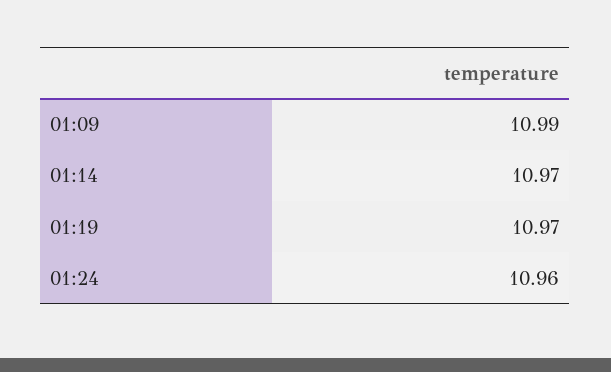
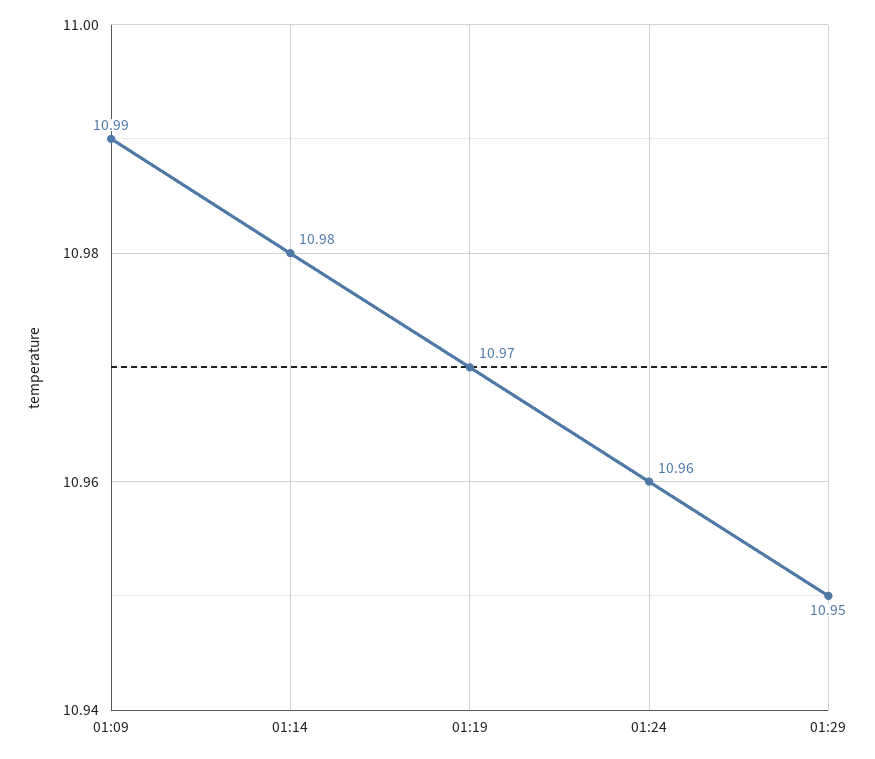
01:14: 10.97 -> 10.98
01:29: none -> 10.95

